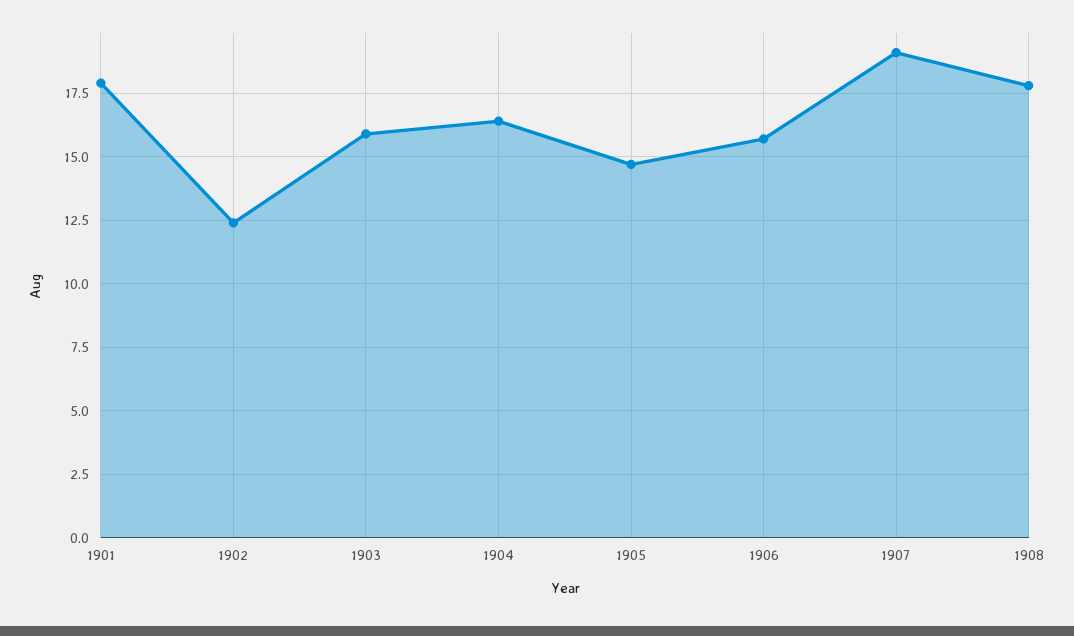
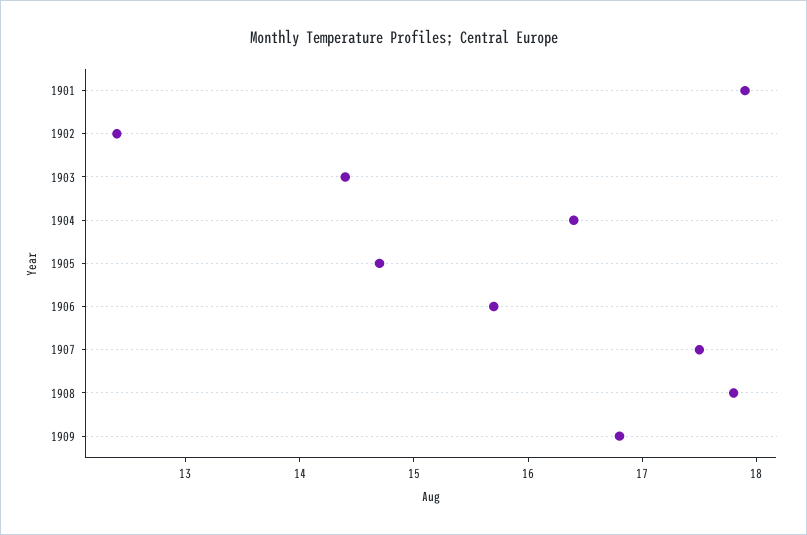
1903: 16 -> 14.4
1907: 19 -> 17.5
1909: none -> 16.8

